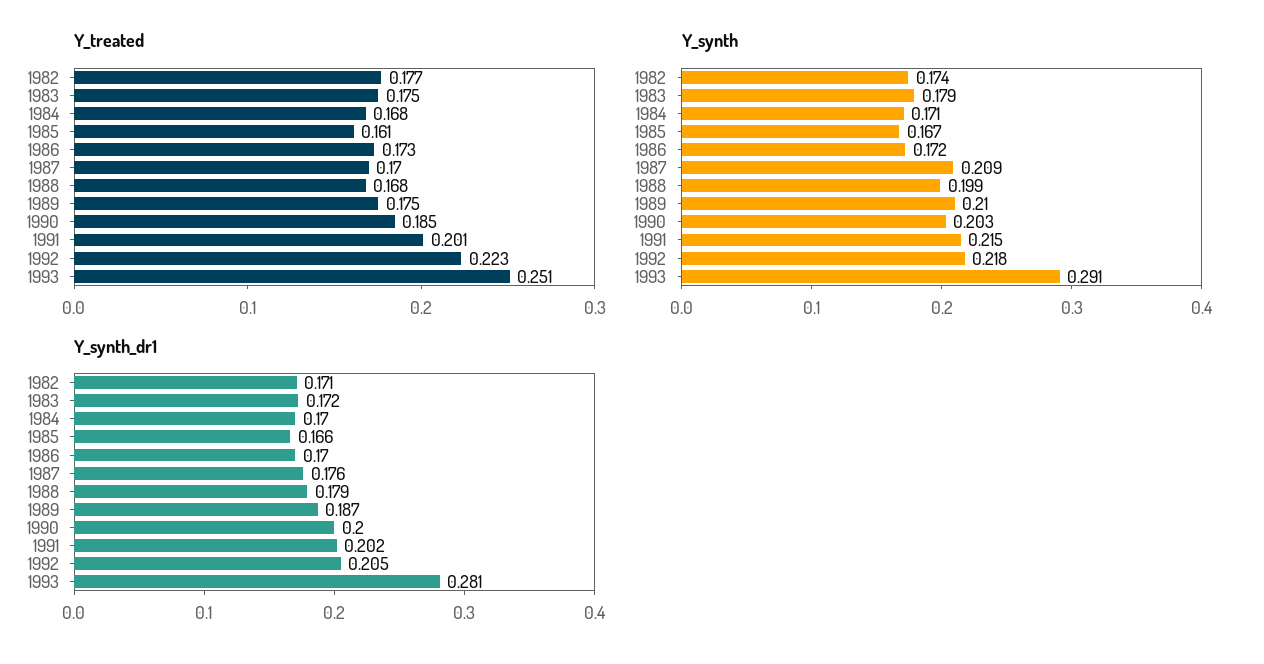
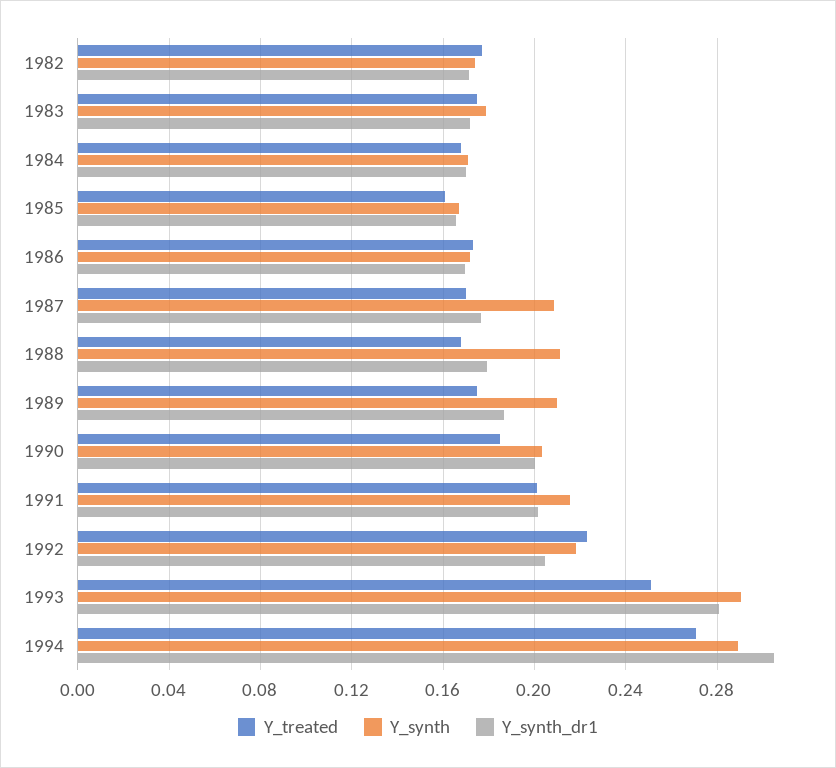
Y_synth, 1988: 0.199 -> 0.21
Y_treated, 1994: none -> 0.27
Y_synth, 1994: none -> 0.29
Y_synth_dr1, 1994: none -> 0.305

